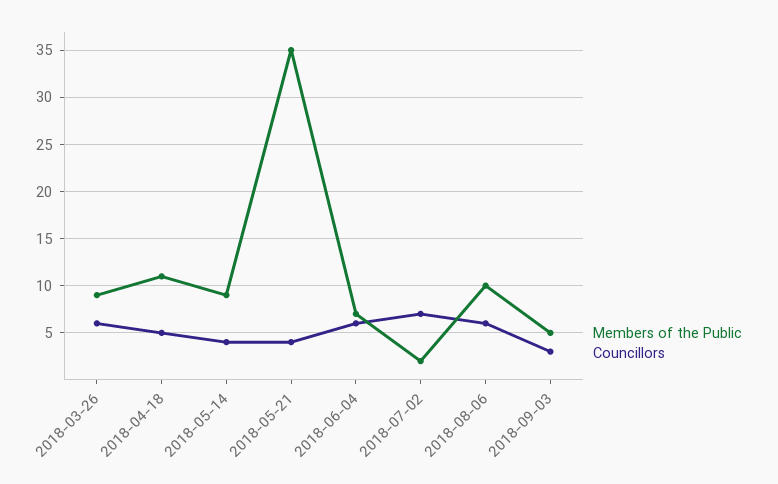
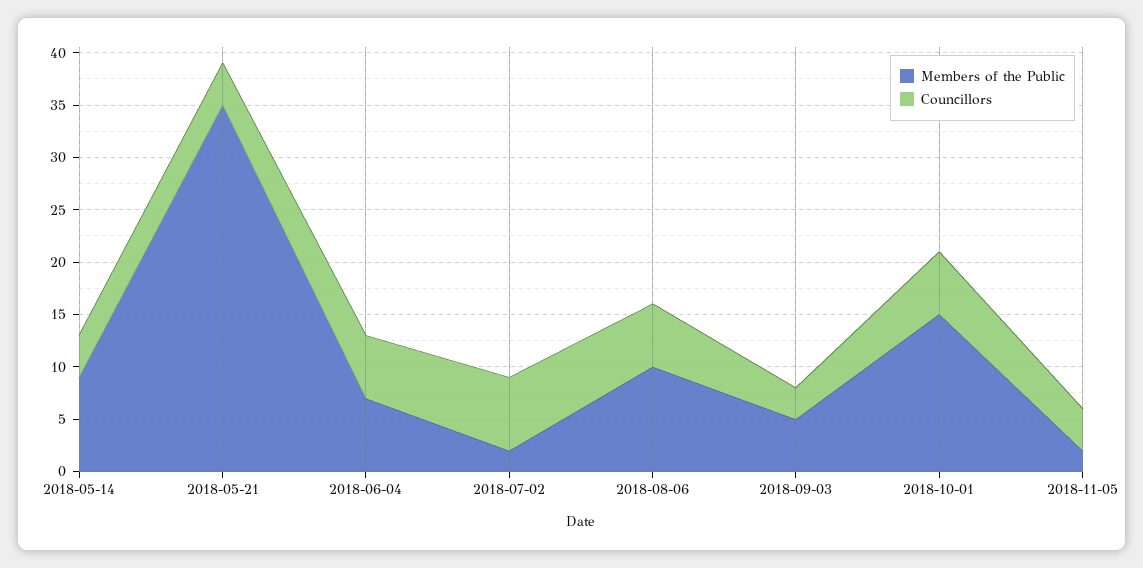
Members of the Public, 2018-03-26: 9 -> none
Councillors, 2018-03-26: 6 -> none
Members of the Public, 2018-04-18: 11 -> none
Councillors, 2018-04-18: 5 -> none
Members of the Public, 2018-10-01: none -> 15
Councillors, 2018-10-01: none -> 6
Members of the Public, 2018-11-05: none -> 2
Councillors, 2018-11-05: none -> 4

